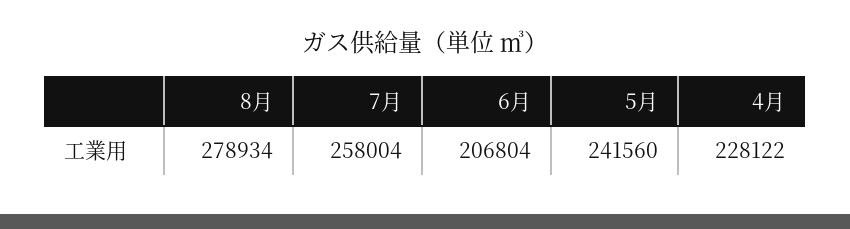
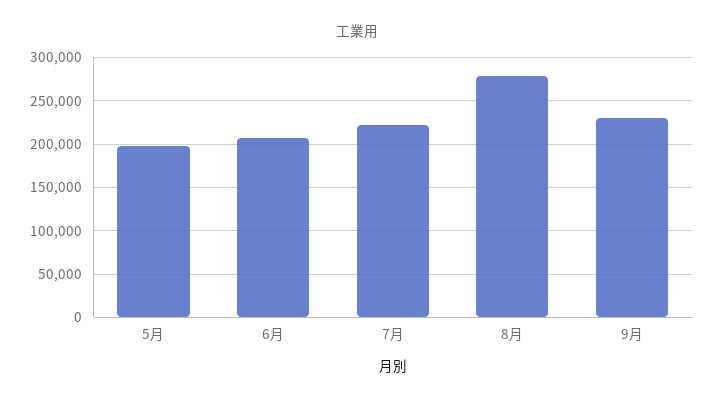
7月: 258004 -> 220000
5月: 241560 -> 200000
4月: 228122 -> none
9月: none -> 230000

